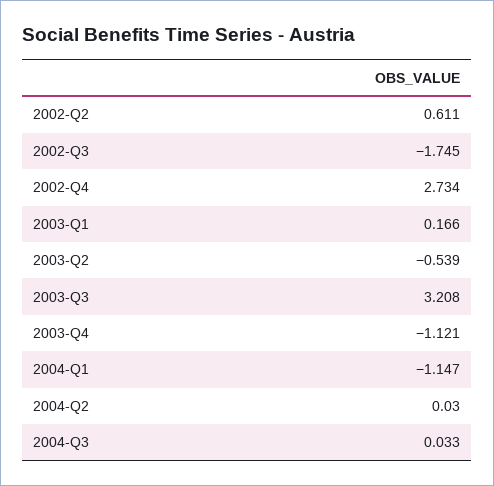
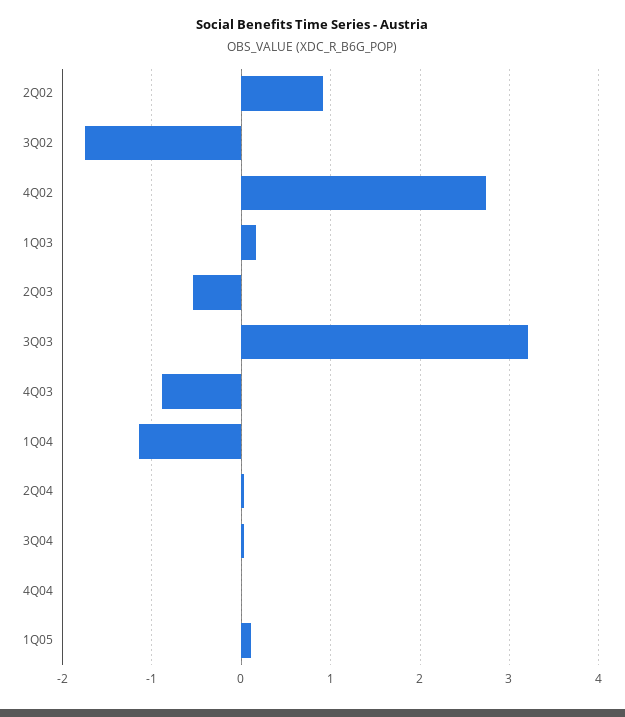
2002-Q2: 0.611 -> 0.9
2003-Q4: -1.121 -> -0.9
4Q04: none -> 0
1Q05: none -> 0.1

